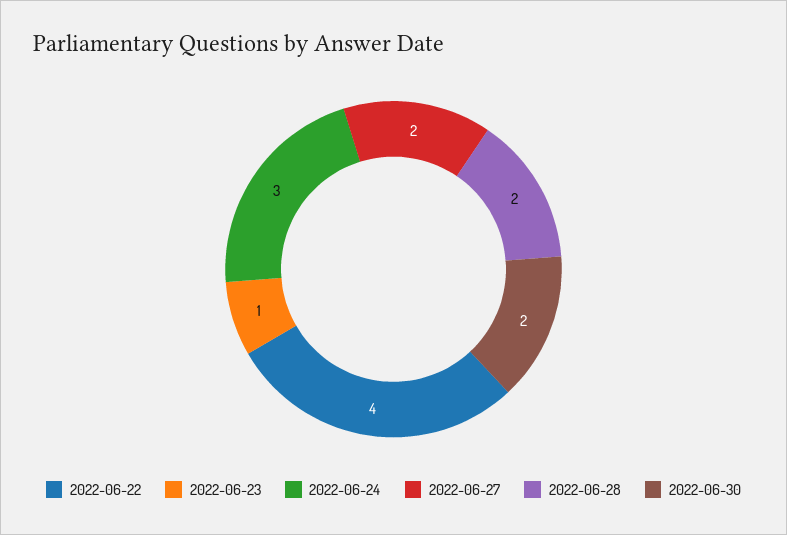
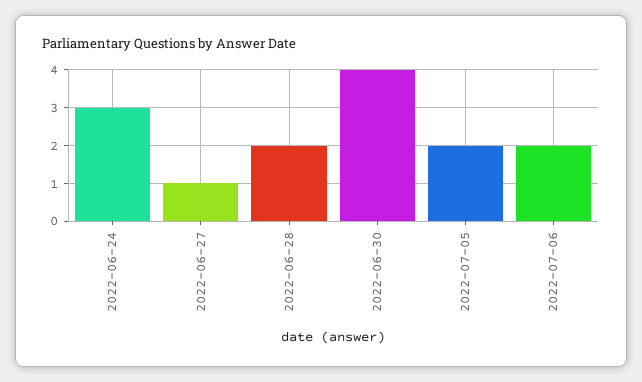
2022-06-22: 4 -> none
2022-06-23: 1 -> none
2022-06-27: 2 -> 1
2022-06-30: 2 -> 4
2022-07-05: none -> 2
2022-07-06: none -> 2

